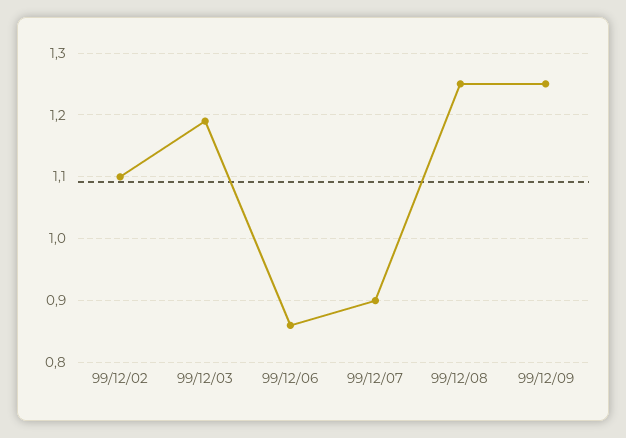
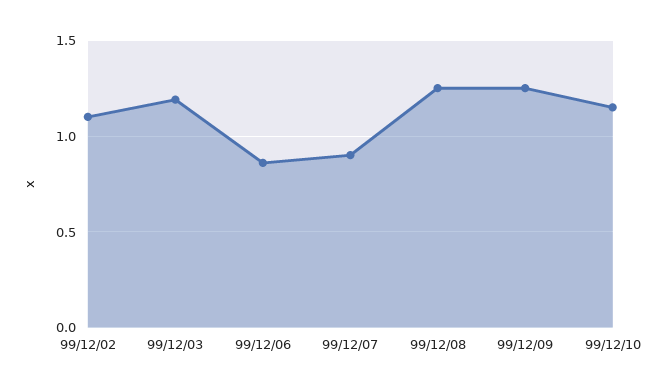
99/12/10: none -> 1.15

